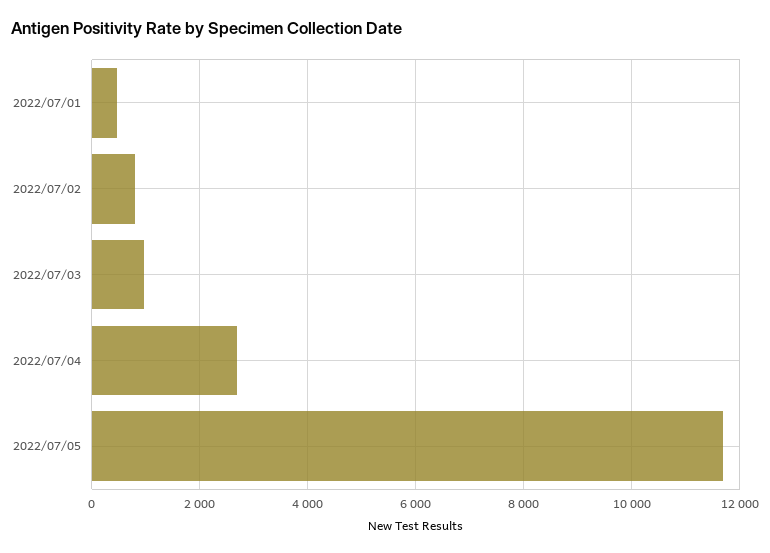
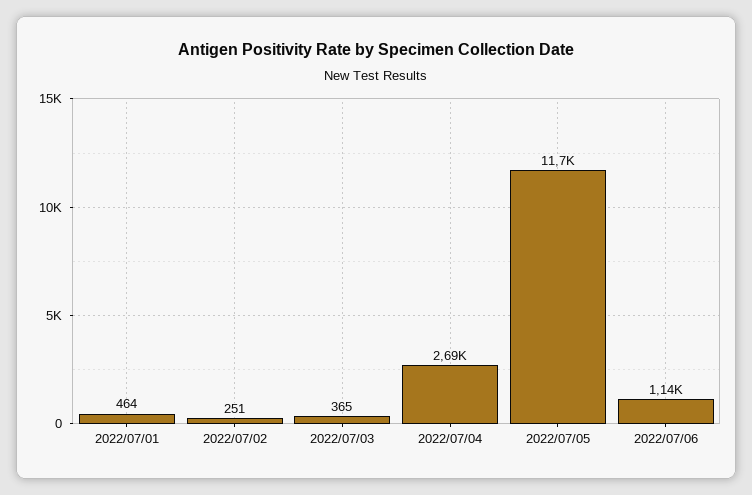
2022/07/02: 800 -> 251
2022/07/03: 1000 -> 365
2022/07/06: none -> 1140

